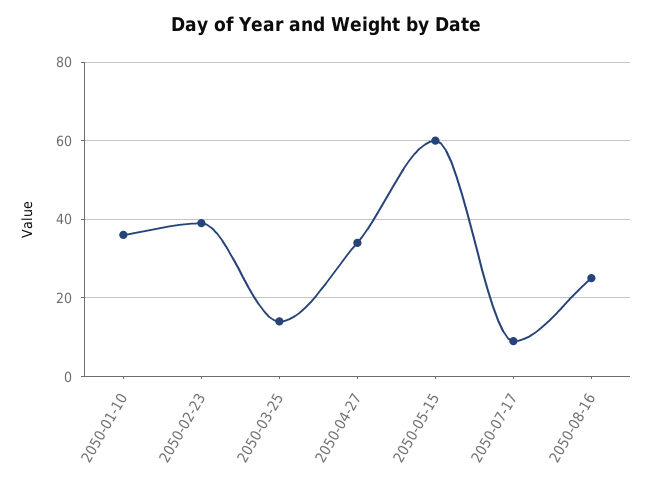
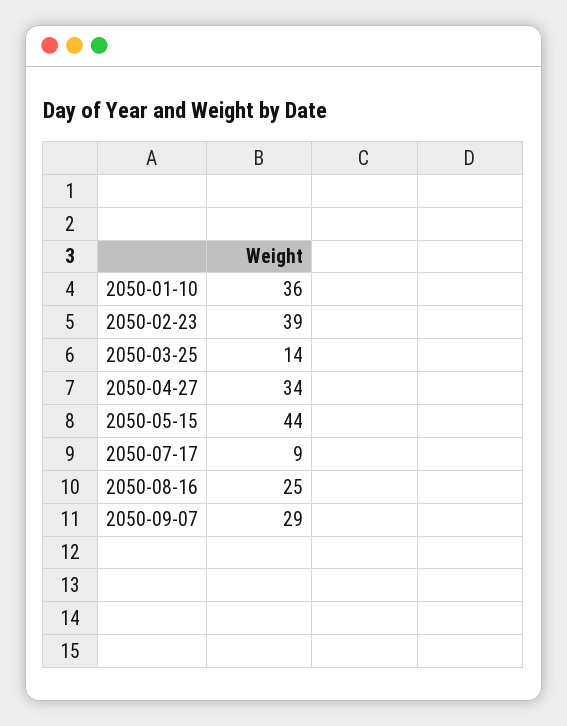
2050-05-15: 60 -> 44
2050-09-07: none -> 29

